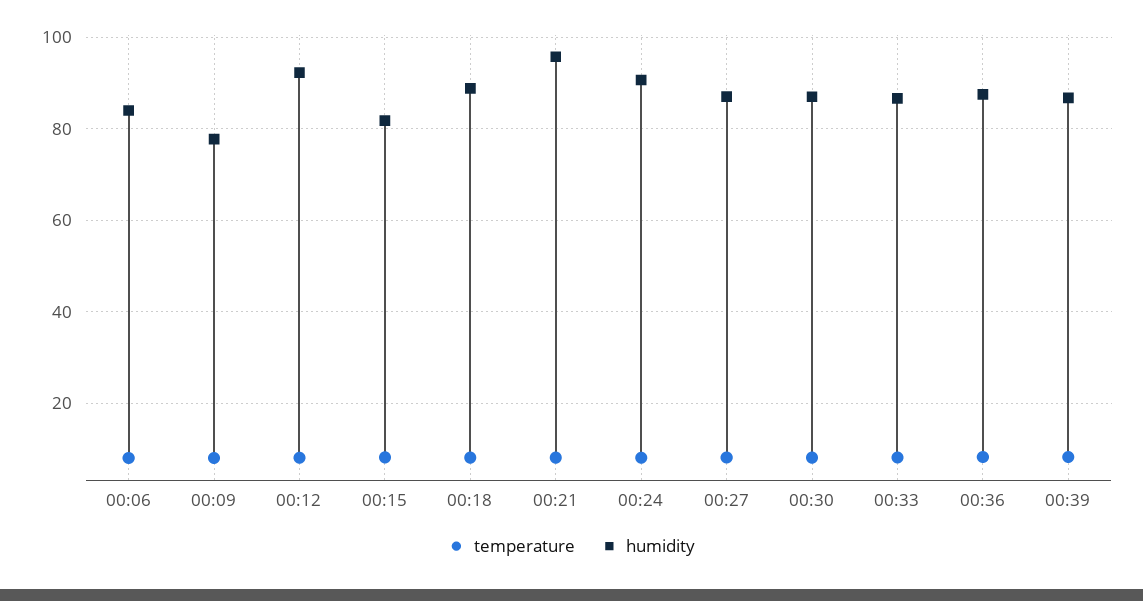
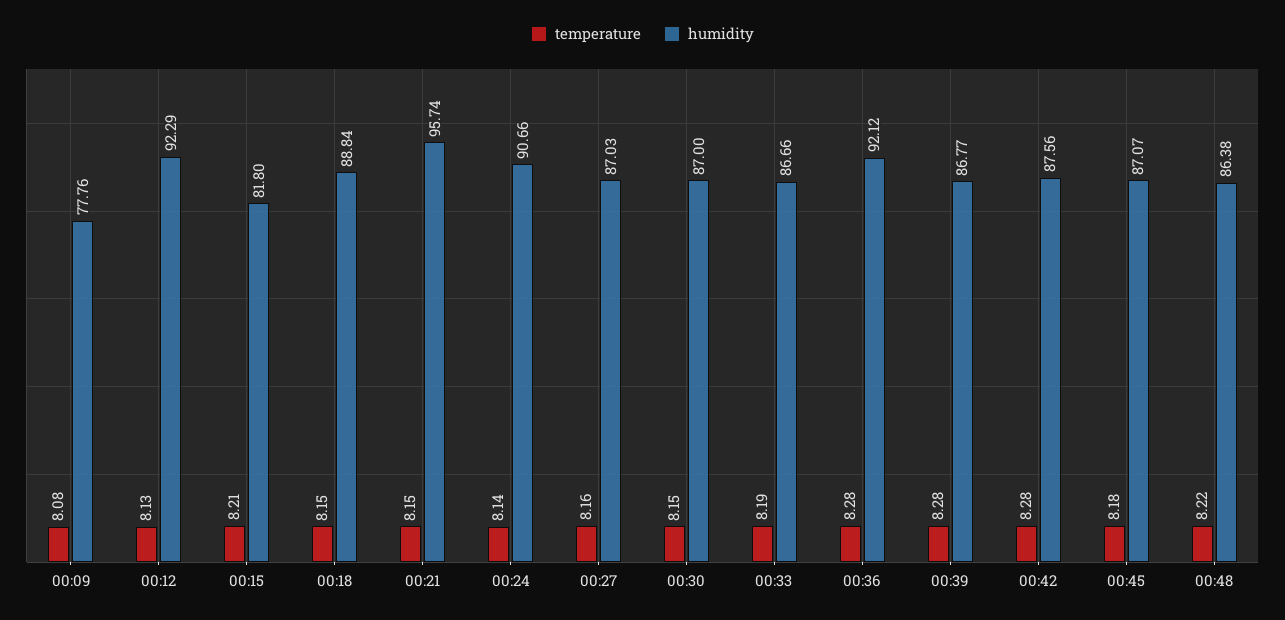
temperature, 00:06: 8 -> none
humidity, 00:06: 84 -> none
humidity, 00:36: 88 -> 92.12
temperature, 00:42: none -> 8.28
humidity, 00:42: none -> 87.56
temperature, 00:45: none -> 8.18
humidity, 00:45: none -> 87.07
temperature, 00:48: none -> 8.22
humidity, 00:48: none -> 86.38

